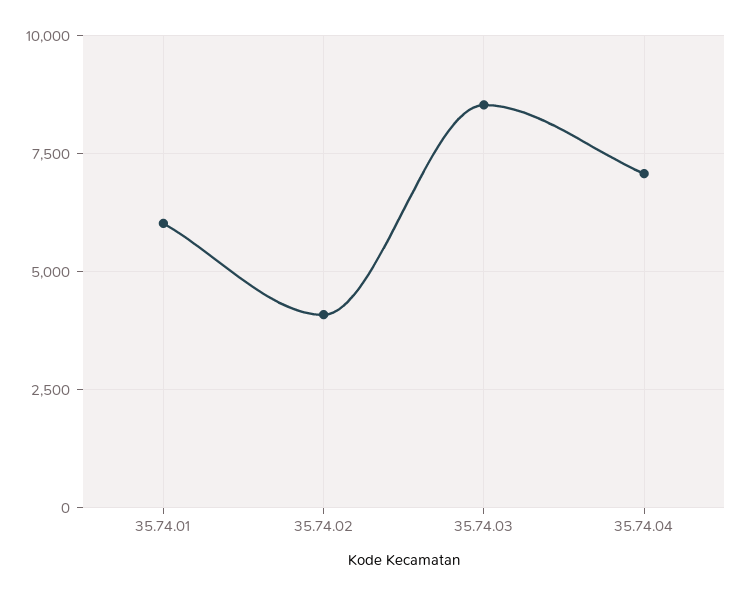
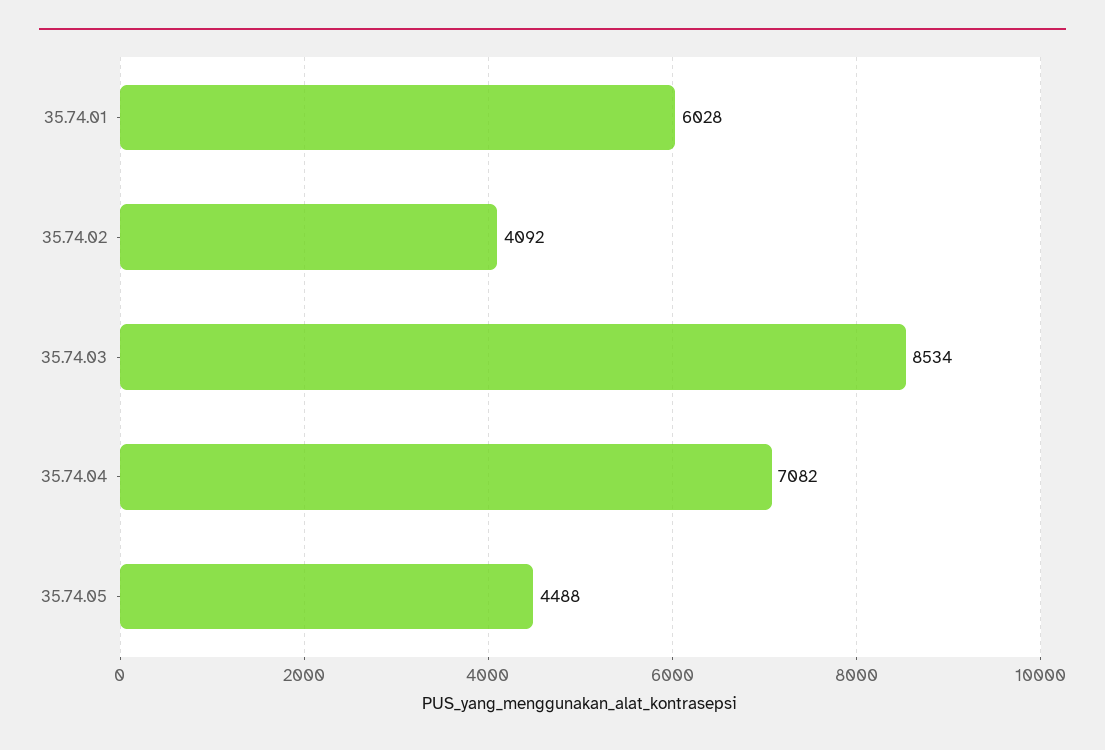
35.74.05: none -> 4488

